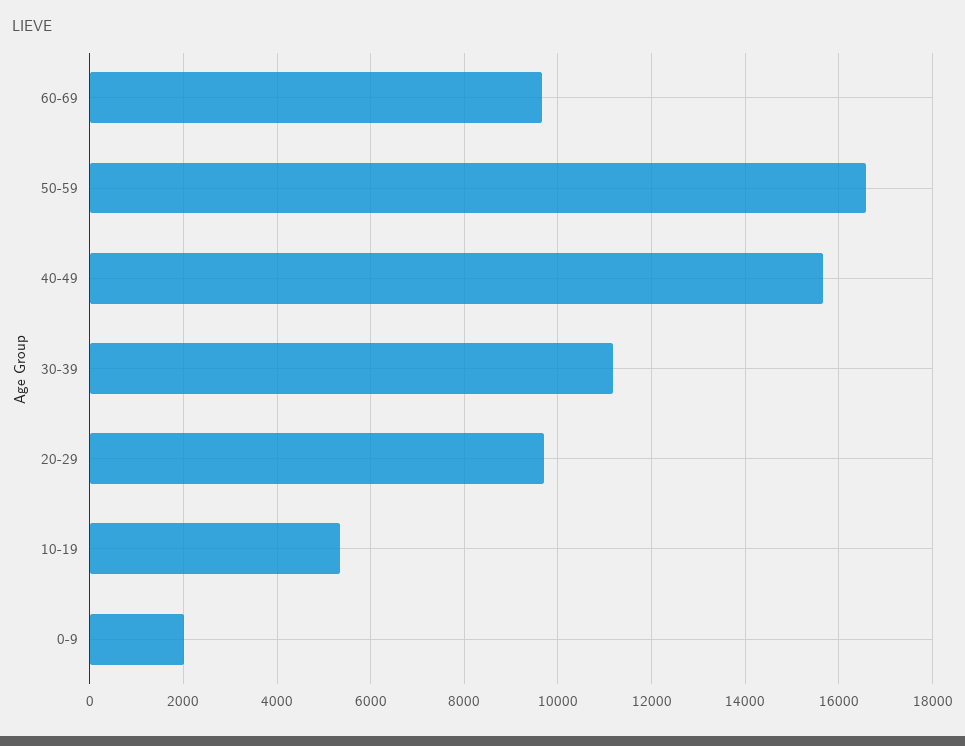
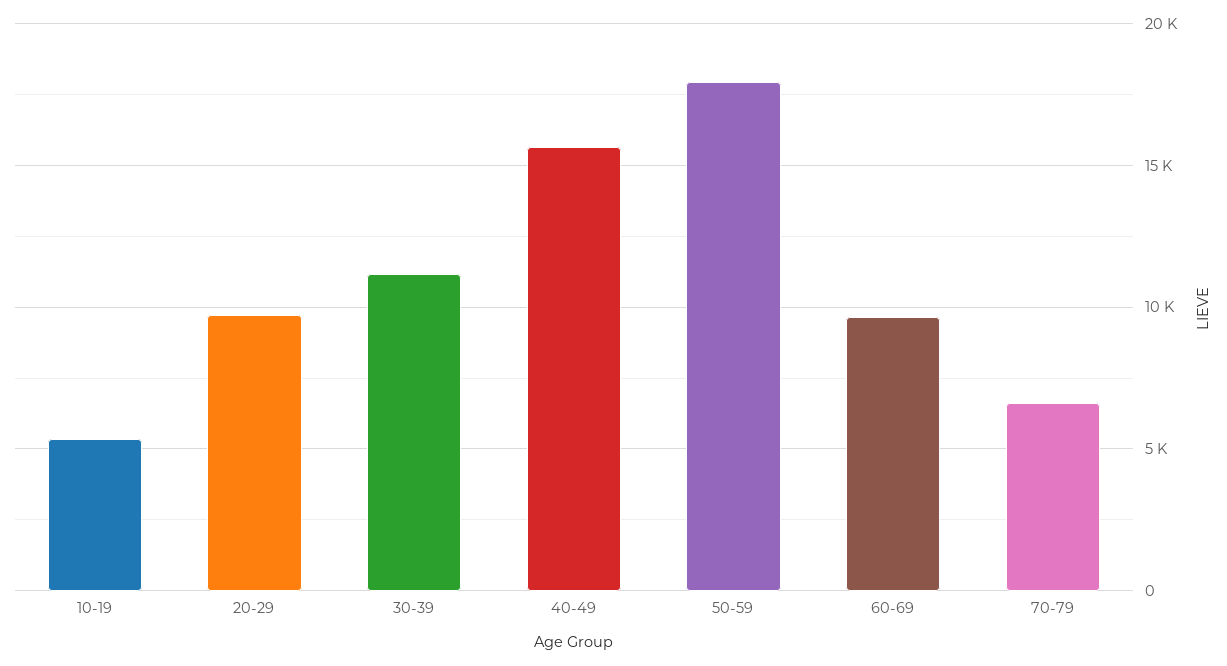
50-59: 16600 -> 18000
0-9: 2000 -> none
70-79: none -> 6500

